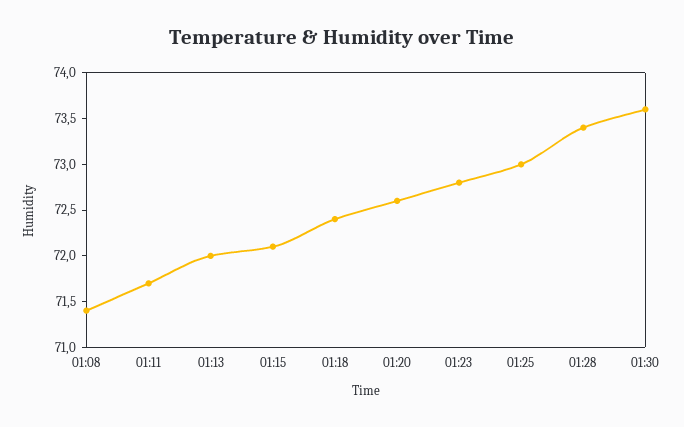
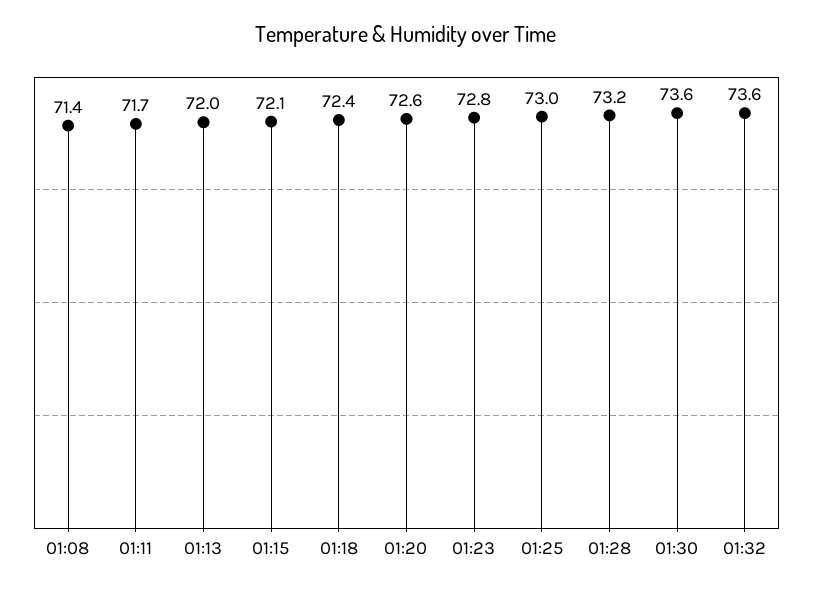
01:28: 73.4 -> 73.2
01:32: none -> 73.6

